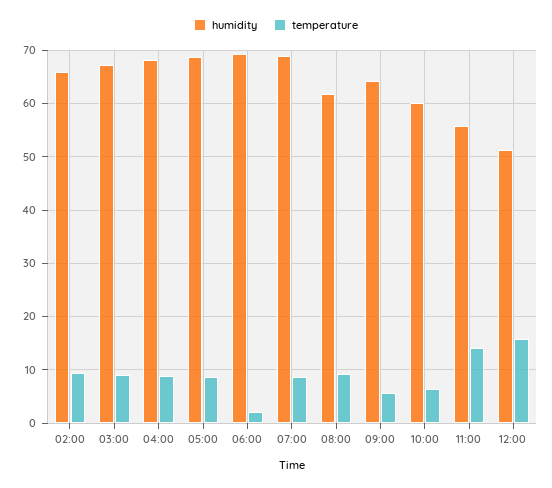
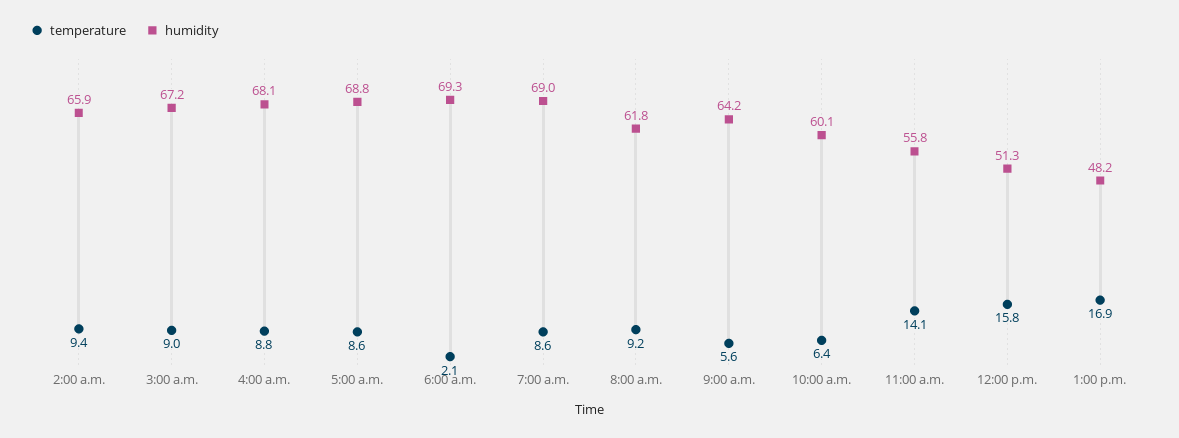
temperature, 1:00 p.m.: none -> 16.9
humidity, 1:00 p.m.: none -> 48.2

